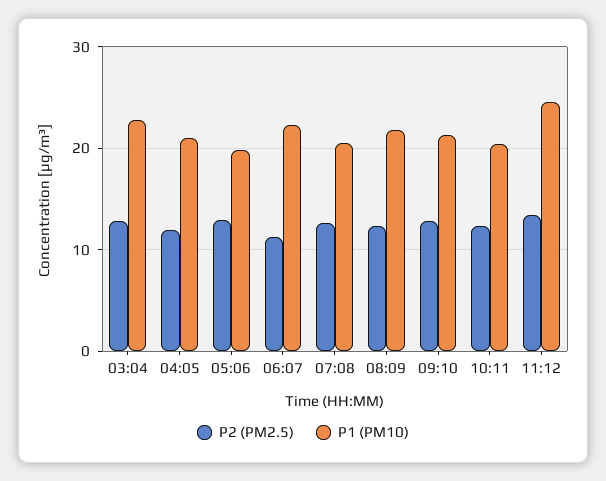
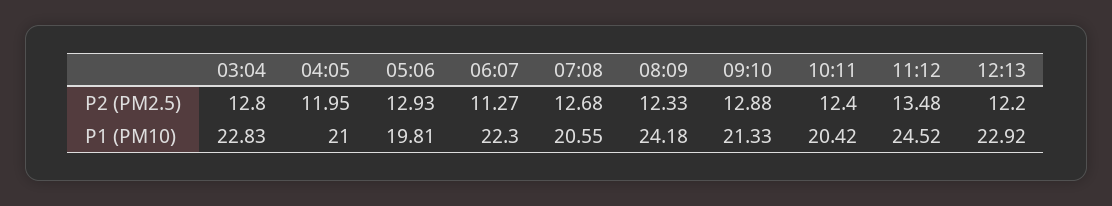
P1 (PM10), 08:09: 22 -> 24.18
P2 (PM2.5), 12:13: none -> 12.2
P1 (PM10), 12:13: none -> 22.92

